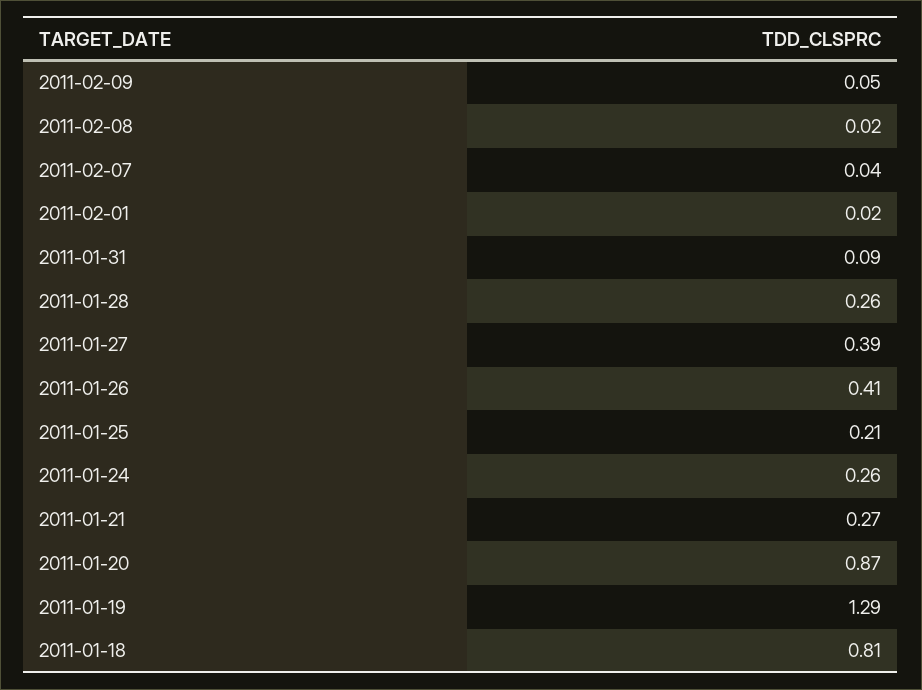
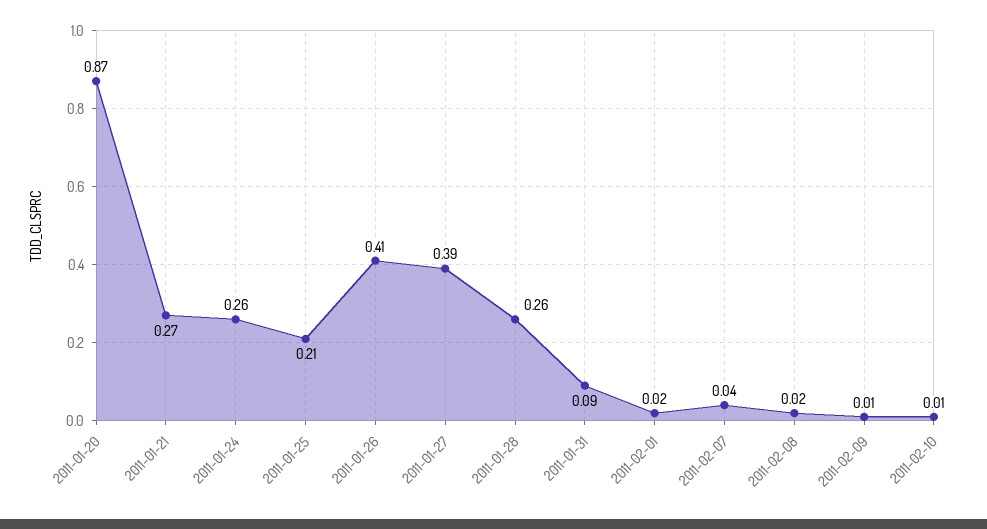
2011-02-09: 0.05 -> 0.01
2011-01-19: 1.29 -> none
2011-01-18: 0.81 -> none
2011-02-10: none -> 0.01

